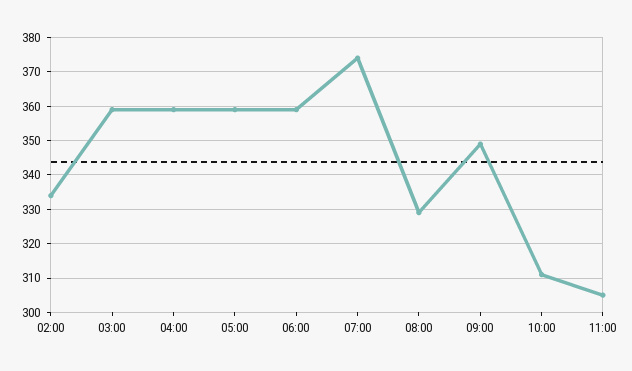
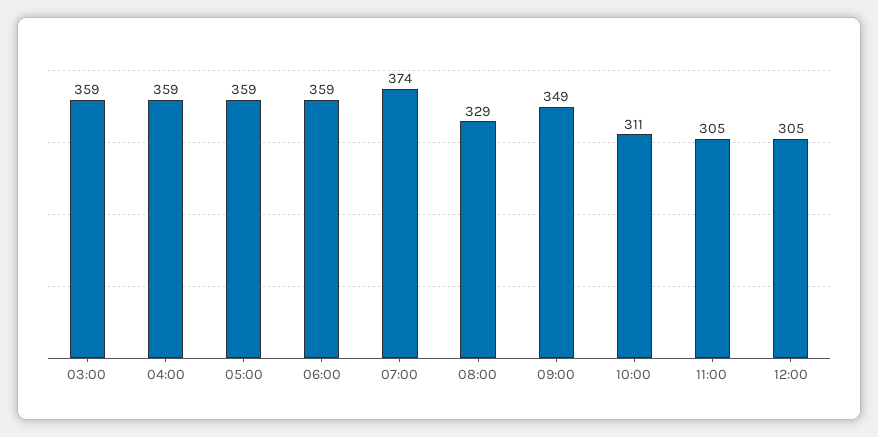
02:00: 335 -> none
12:00: none -> 305

